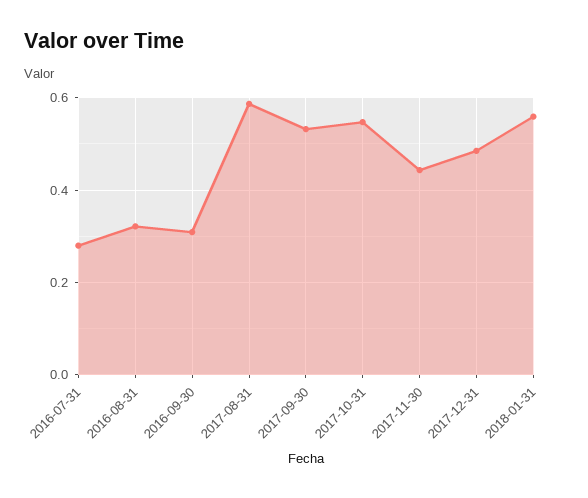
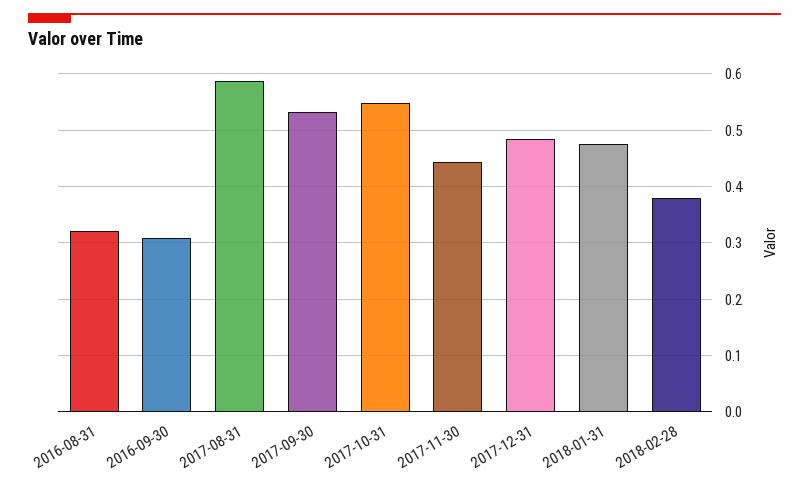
2016-07-31: 0.28 -> none
2018-01-31: 0.56 -> 0.48
2018-02-28: none -> 0.38

